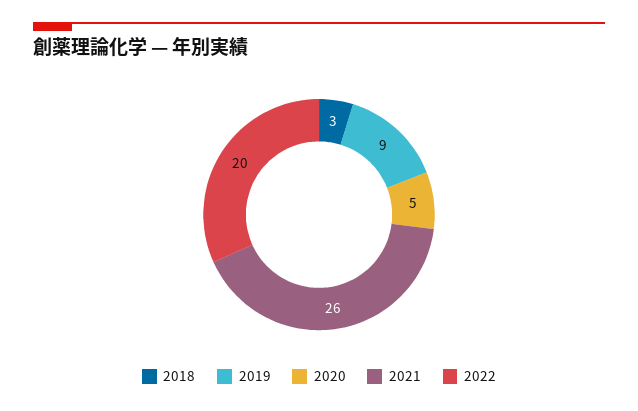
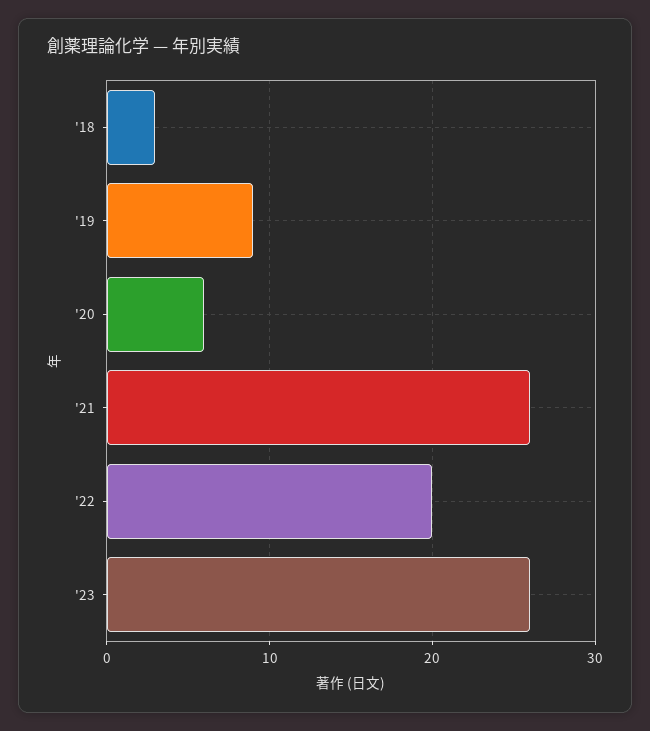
2020: 5 -> 6
'23: none -> 26

